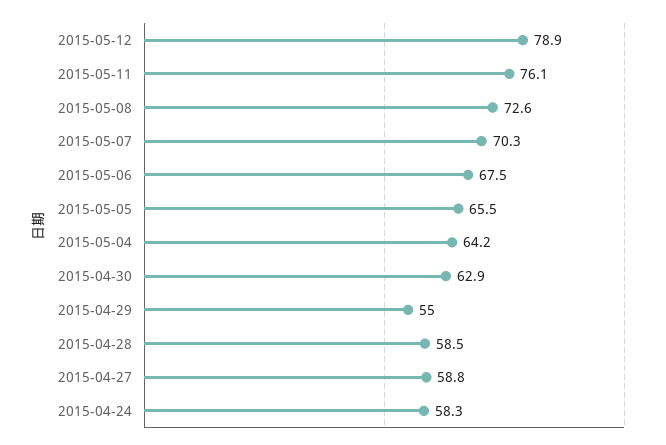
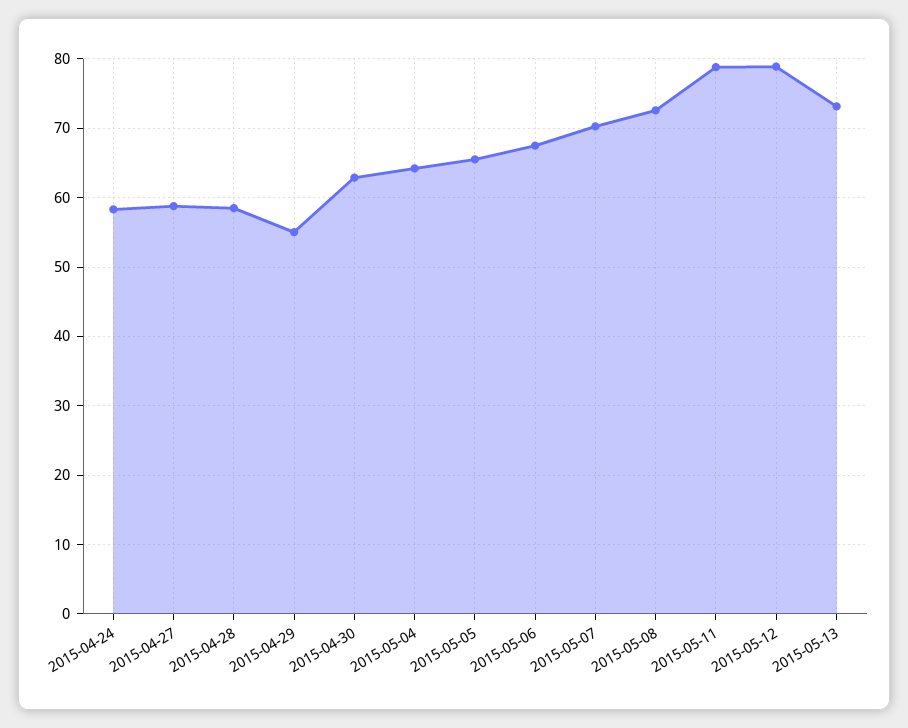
2015-05-11: 76.1 -> 79
2015-05-13: none -> 73

